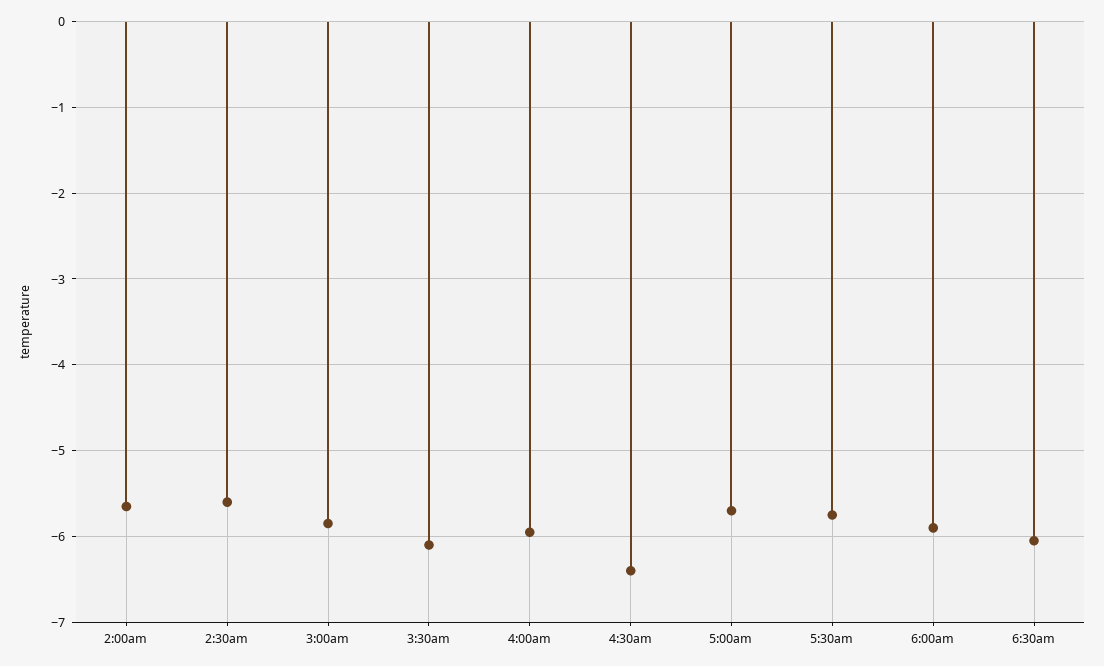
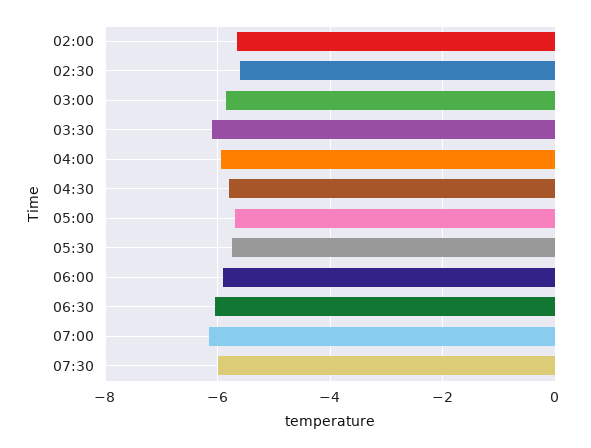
4:30am: -6.4 -> -5.8
07:00: none -> -6.2
07:30: none -> -6

